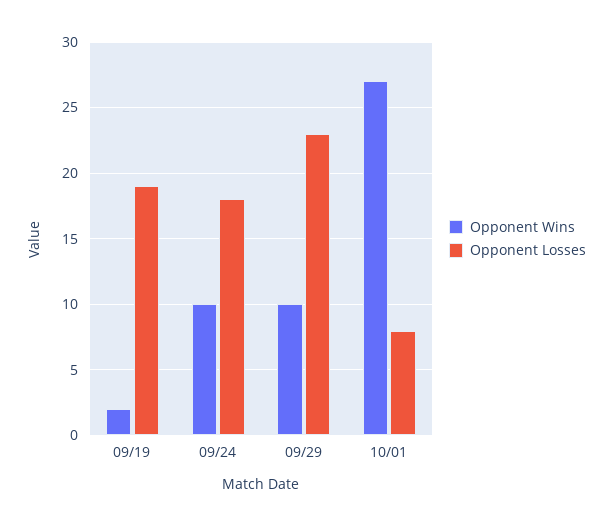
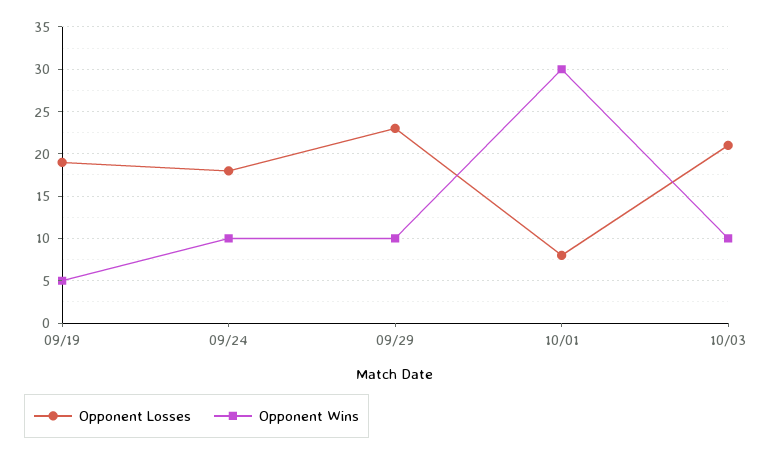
Opponent Wins, 09/19: 2 -> 5
Opponent Wins, 10/01: 27 -> 30
Opponent Losses, 10/03: none -> 21
Opponent Wins, 10/03: none -> 10

